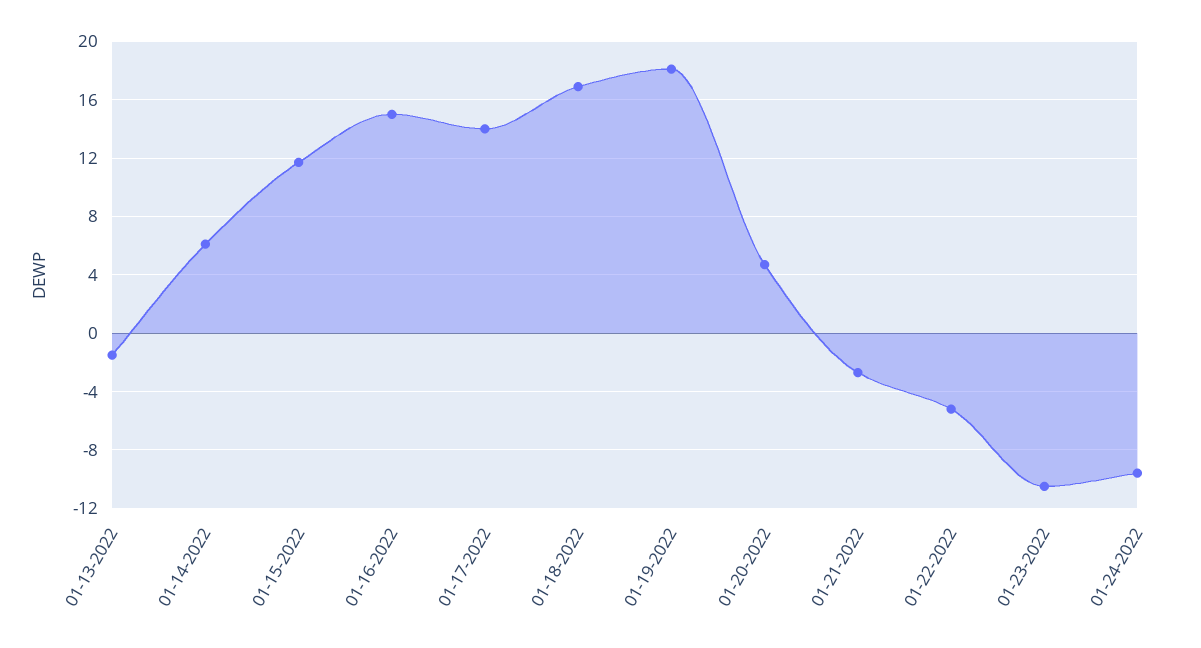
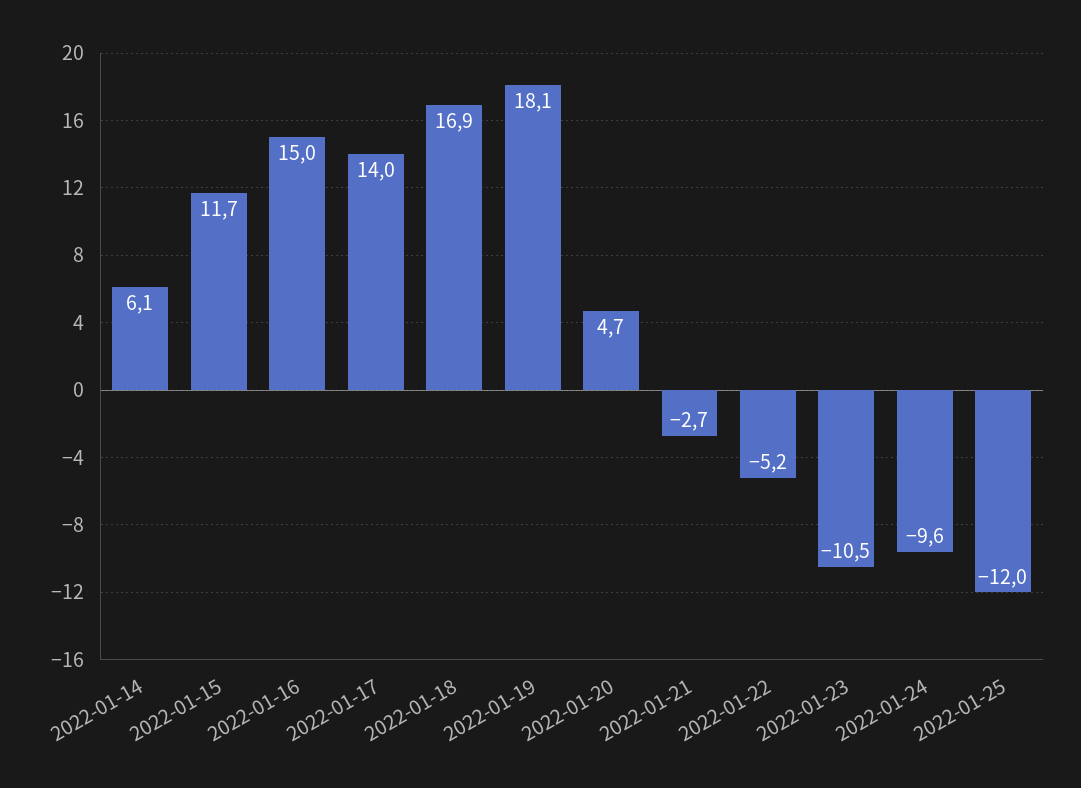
01-13-2022: -1.5 -> none
2022-01-25: none -> -12

